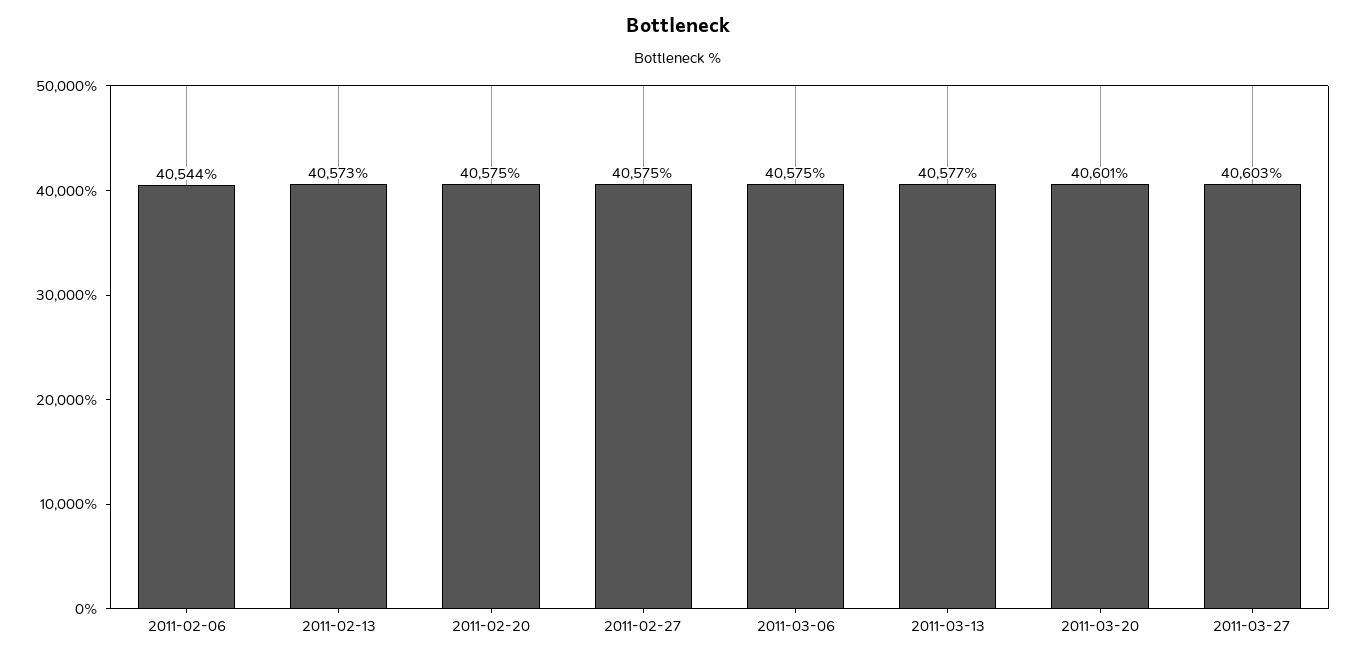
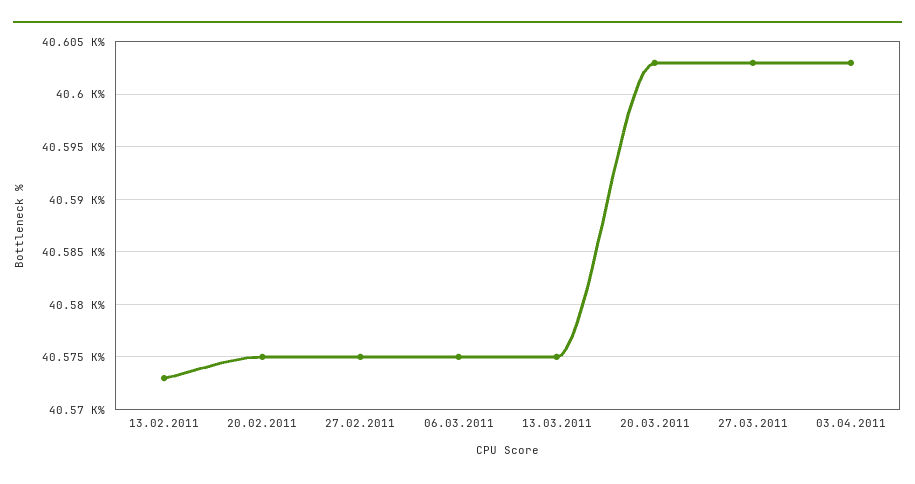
2011-02-06: 40544 -> none
2011-03-13: 40577 -> 40575
2011-03-20: 40601 -> 40603
03.04.2011: none -> 40603

